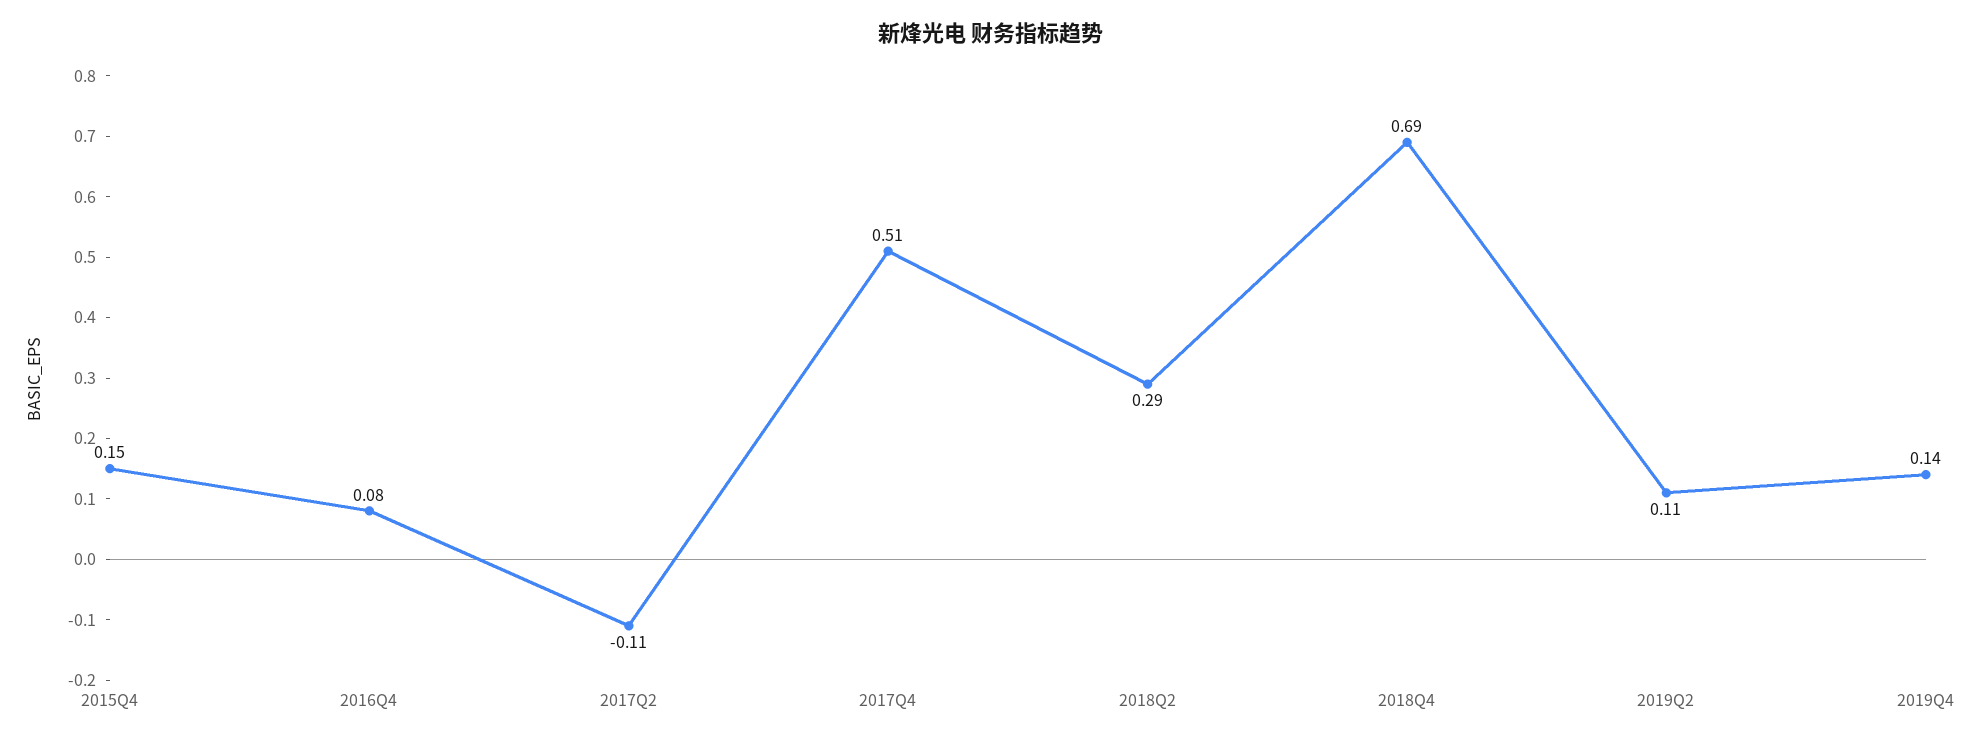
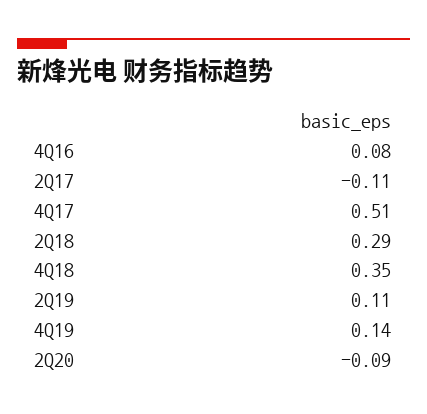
2015Q4: 0.15 -> none
2018Q4: 0.69 -> 0.35
2Q20: none -> -0.09

